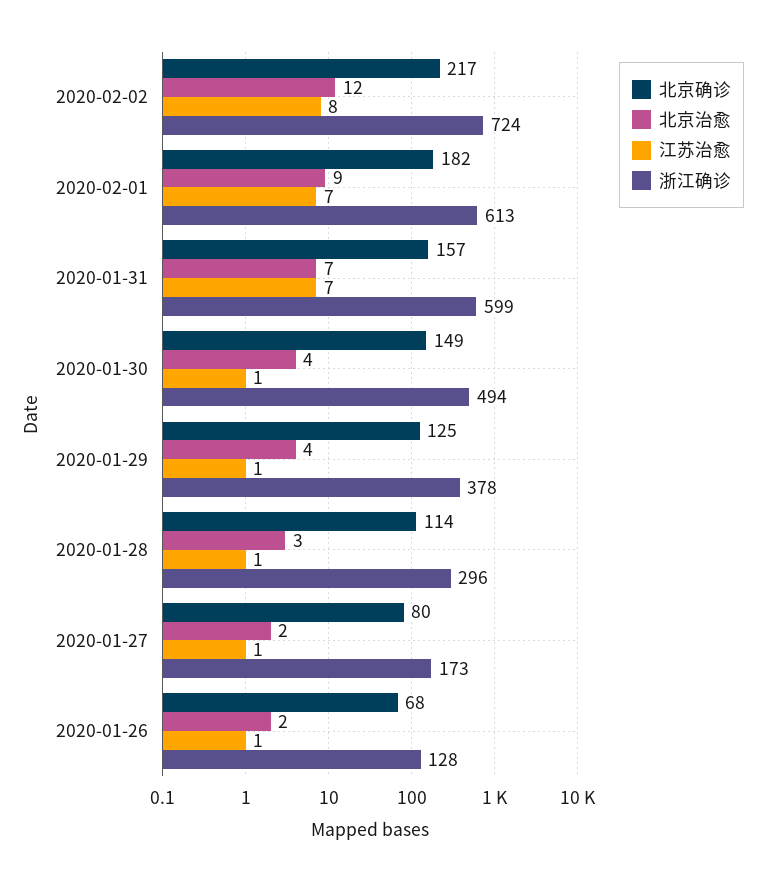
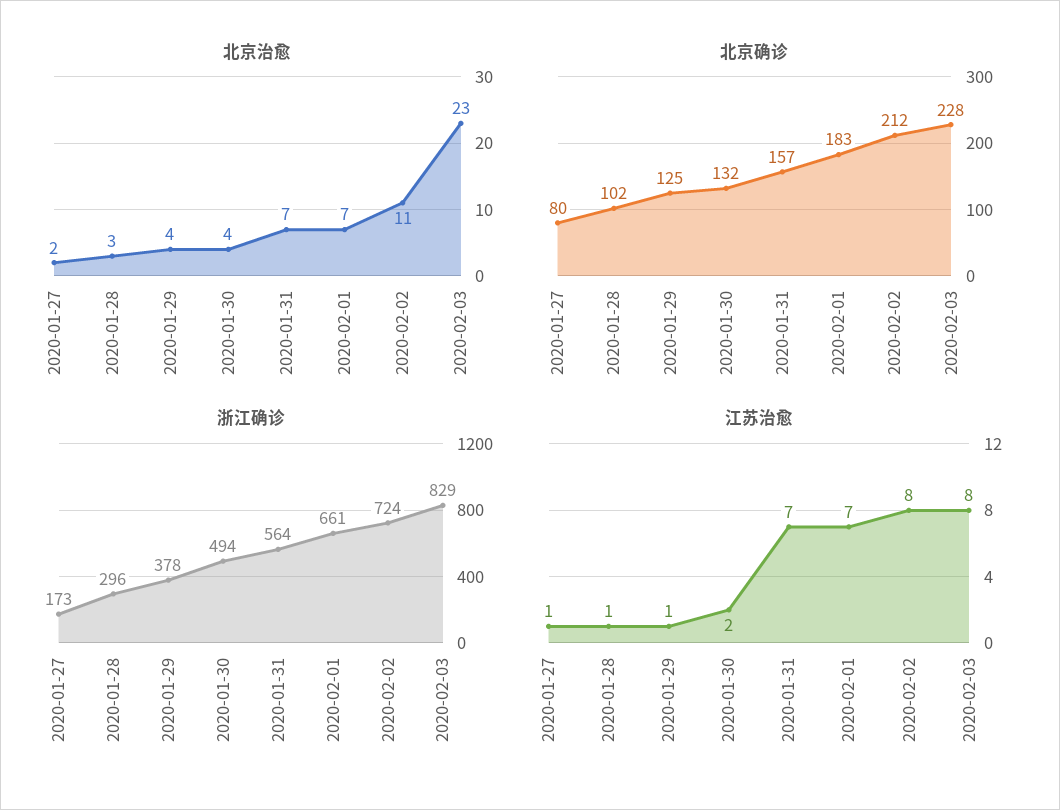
北京确诊, 2020-02-02: 217 -> 212
北京治愈, 2020-02-02: 12 -> 11
北京确诊, 2020-02-01: 182 -> 183
北京治愈, 2020-02-01: 9 -> 7
浙江确诊, 2020-02-01: 613 -> 661
浙江确诊, 2020-01-31: 599 -> 564
北京确诊, 2020-01-30: 149 -> 132
江苏治愈, 2020-01-30: 1 -> 2
北京确诊, 2020-01-28: 114 -> 102
北京确诊, 2020-01-26: 68 -> none
北京治愈, 2020-01-26: 2 -> none
江苏治愈, 2020-01-26: 1 -> none
浙江确诊, 2020-01-26: 128 -> none
北京治愈, 2020-02-03: none -> 23
北京确诊, 2020-02-03: none -> 228
浙江确诊, 2020-02-03: none -> 829
江苏治愈, 2020-02-03: none -> 8

